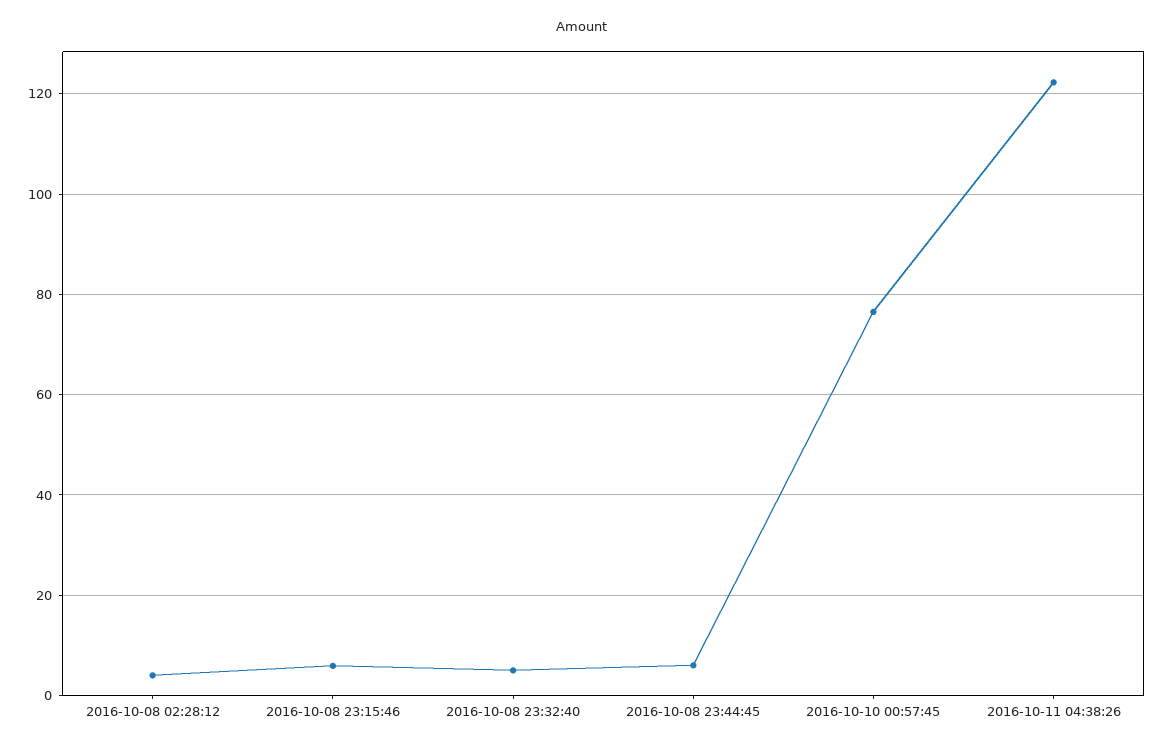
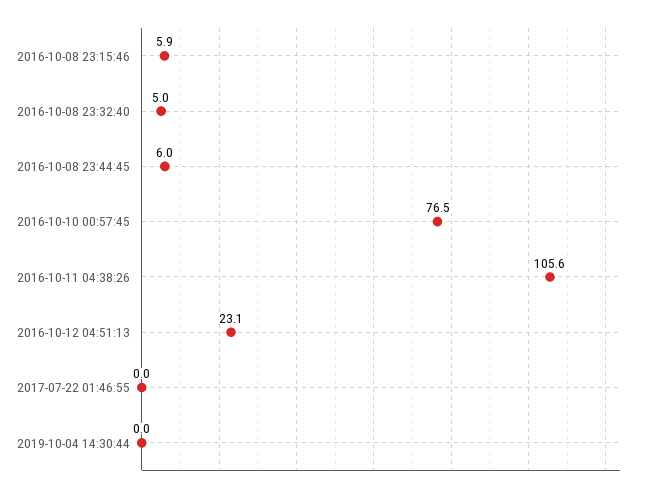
2016-10-08 02:28:12: 4 -> none
2016-10-11 04:38:26: 122 -> 105.6
2016-10-12 04:51:13: none -> 23.1
2017-07-22 01:46:55: none -> 0
2019-10-04 14:30:44: none -> 0

